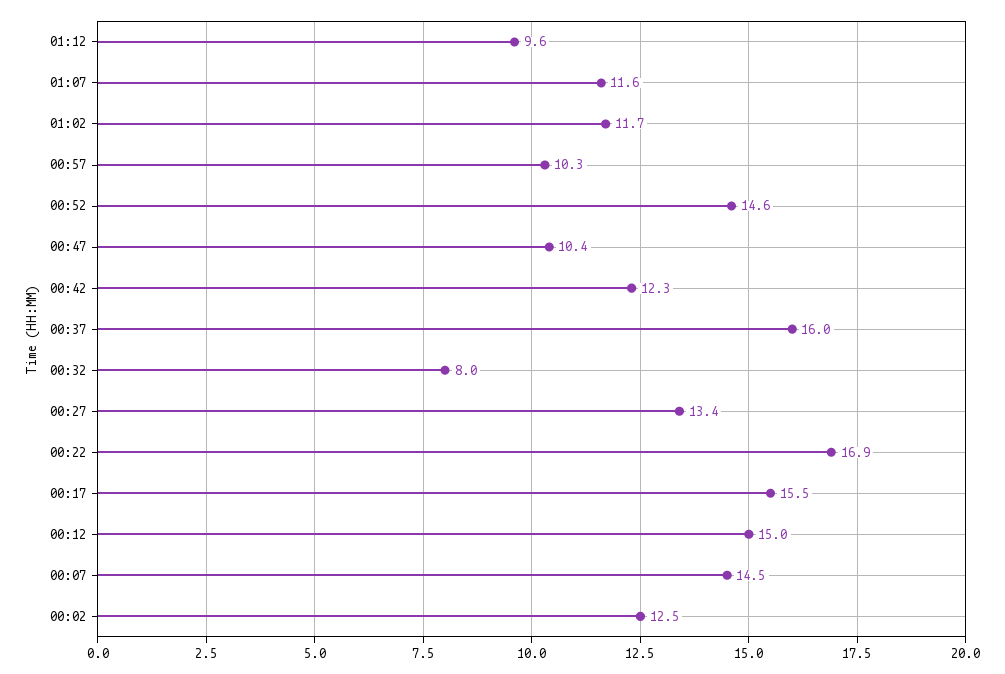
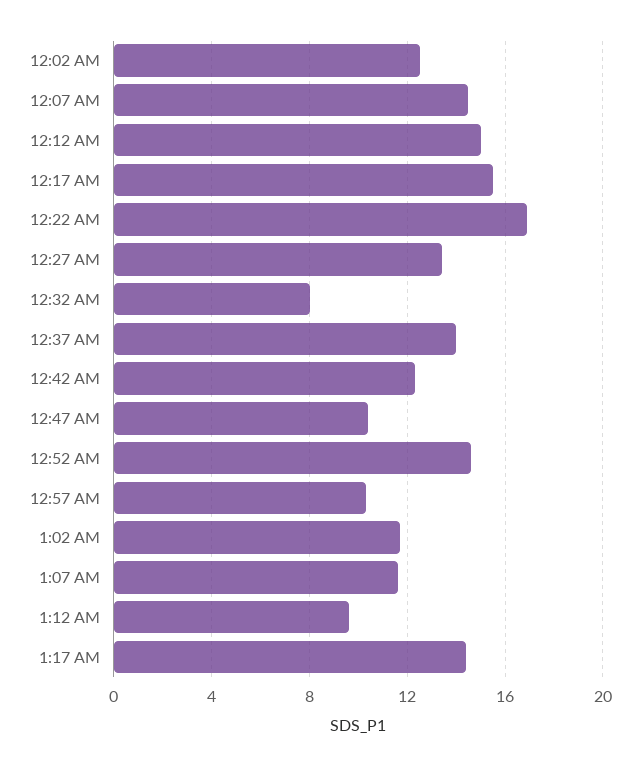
00:37: 16 -> 14
1:17 AM: none -> 14.5

